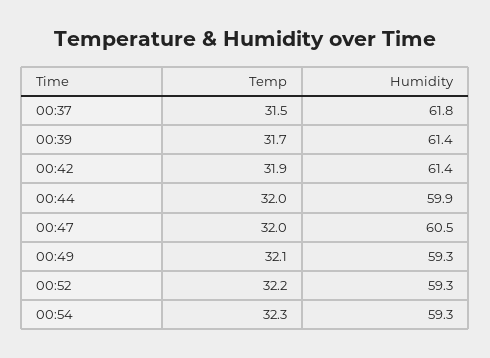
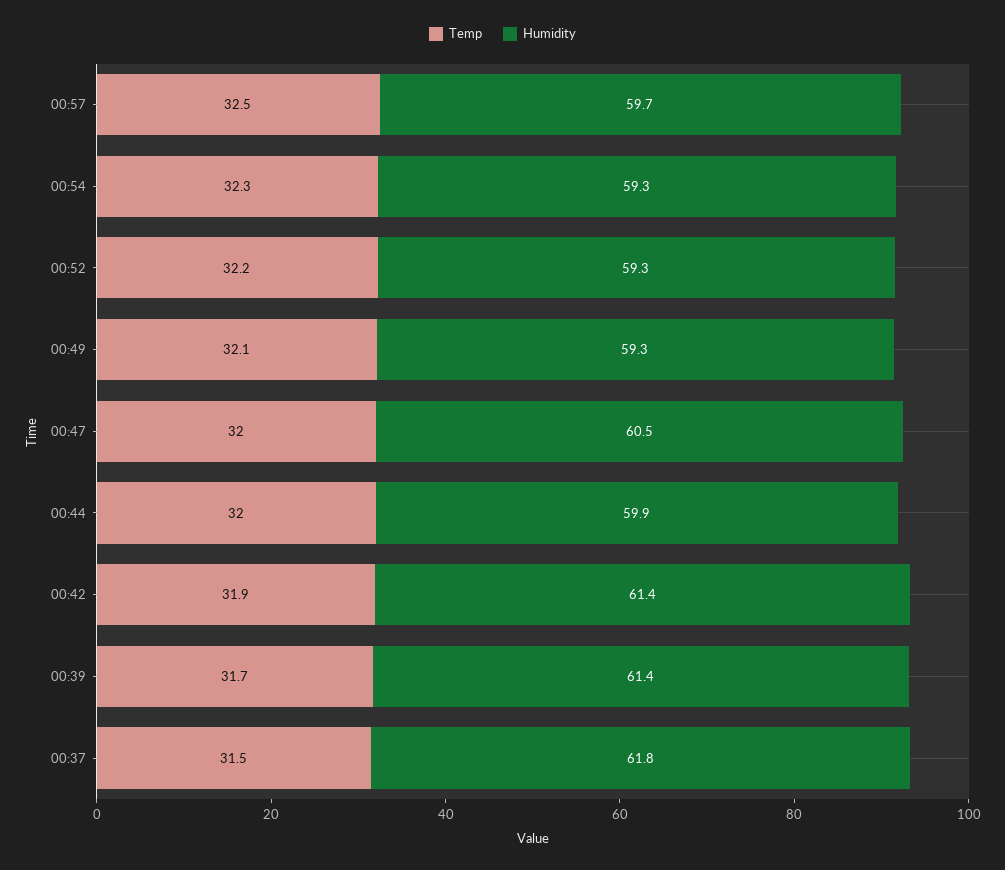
Temp, 00:57: none -> 32.5
Humidity, 00:57: none -> 59.7

